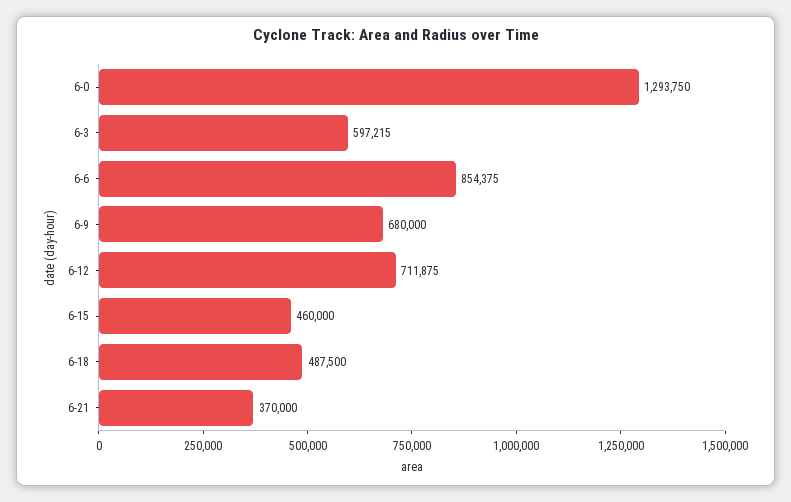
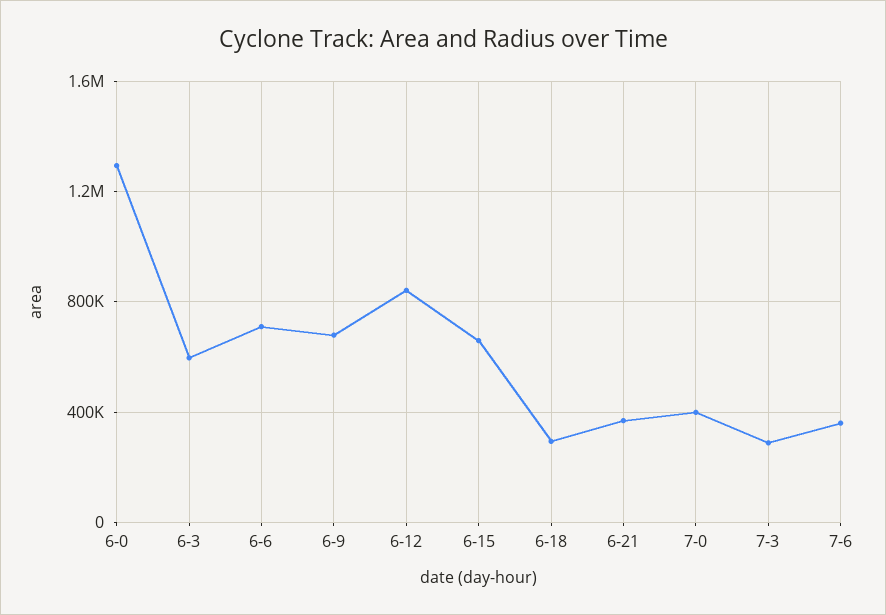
6-6: 854375 -> 700000
6-12: 711875 -> 850000
6-15: 460000 -> 650000
6-18: 487500 -> 300000
7-0: none -> 400000
7-3: none -> 300000
7-6: none -> 350000

